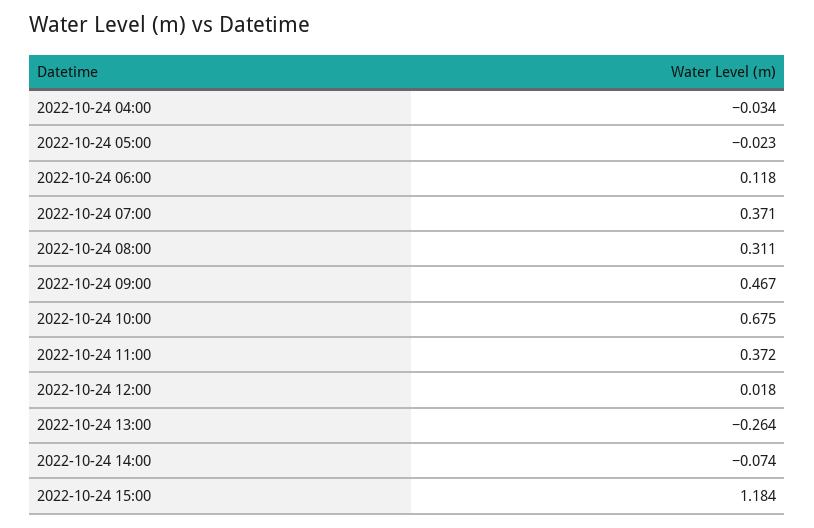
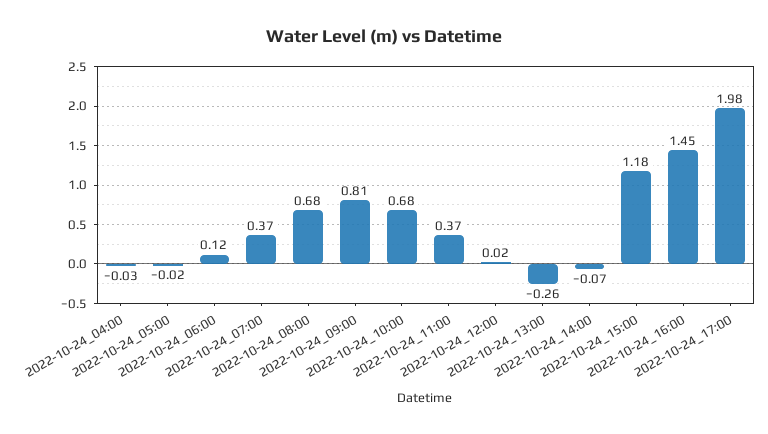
2022-10-24 08:00: 0.311 -> 0.68
2022-10-24 09:00: 0.467 -> 0.81
2022-10-24_16:00: none -> 1.45
2022-10-24_17:00: none -> 1.98

